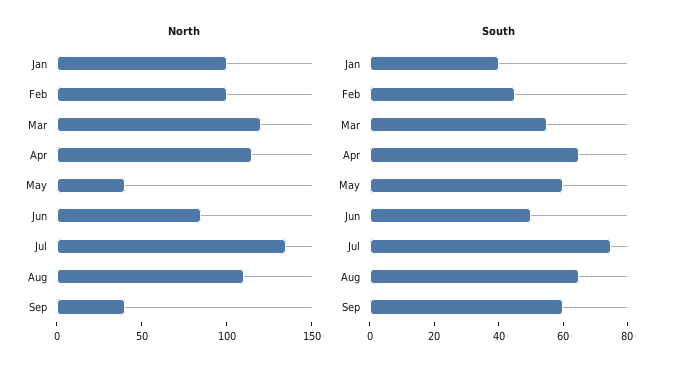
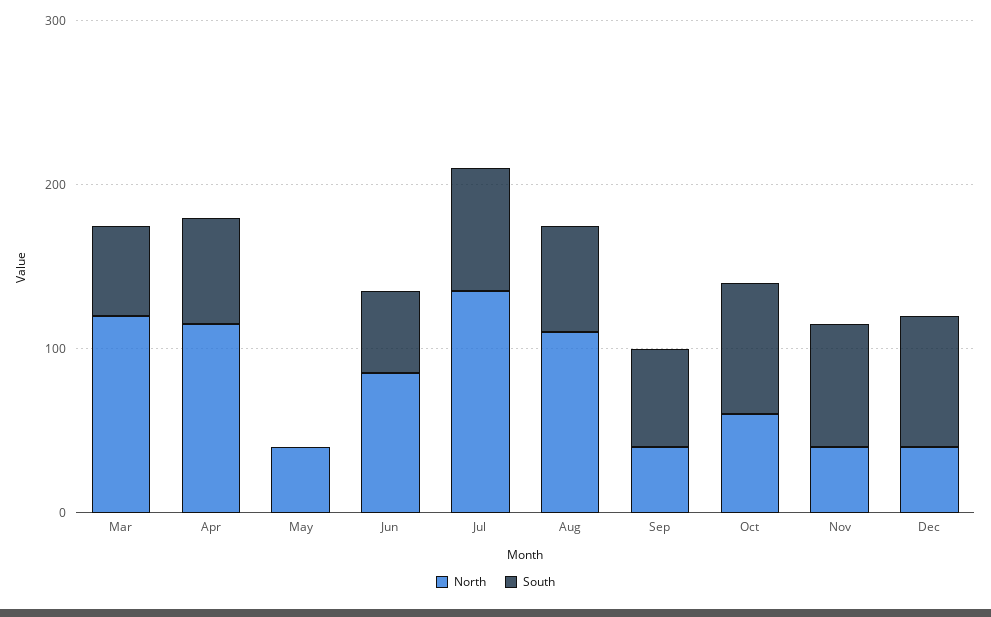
North, Jan: 100 -> none
North, Feb: 100 -> none
South, Jan: 40 -> none
South, Feb: 45 -> none
South, May: 60 -> 0
North, Oct: none -> 60
South, Oct: none -> 80
North, Nov: none -> 40
South, Nov: none -> 80
North, Dec: none -> 40
South, Dec: none -> 80

